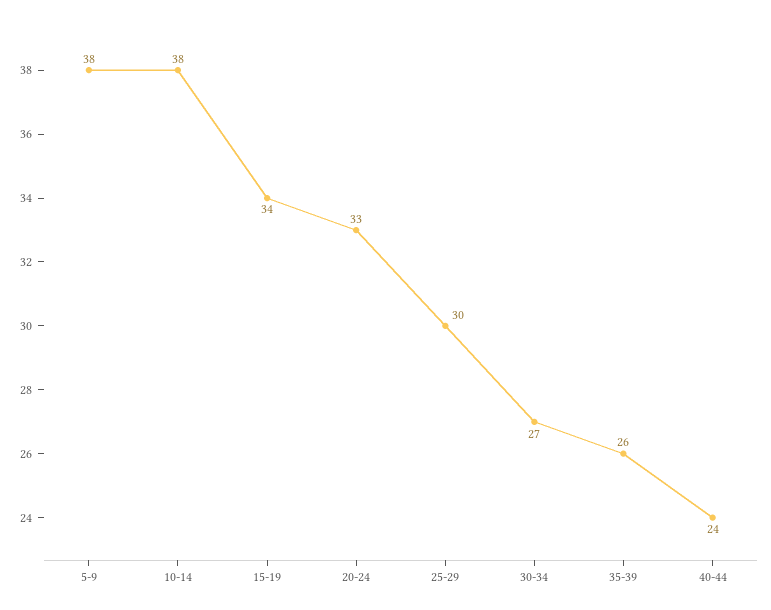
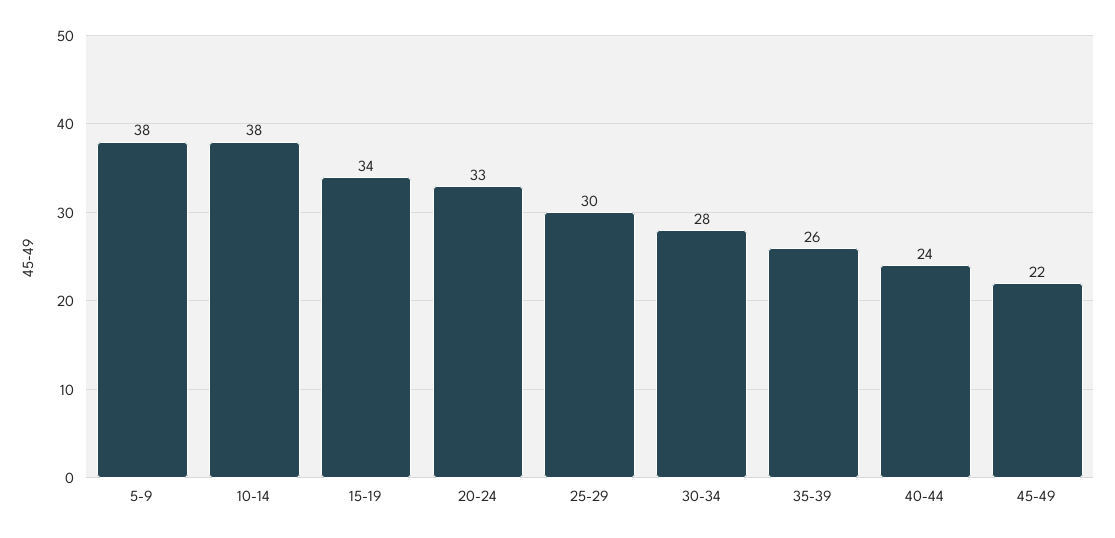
30-34: 27 -> 28
45-49: none -> 22

